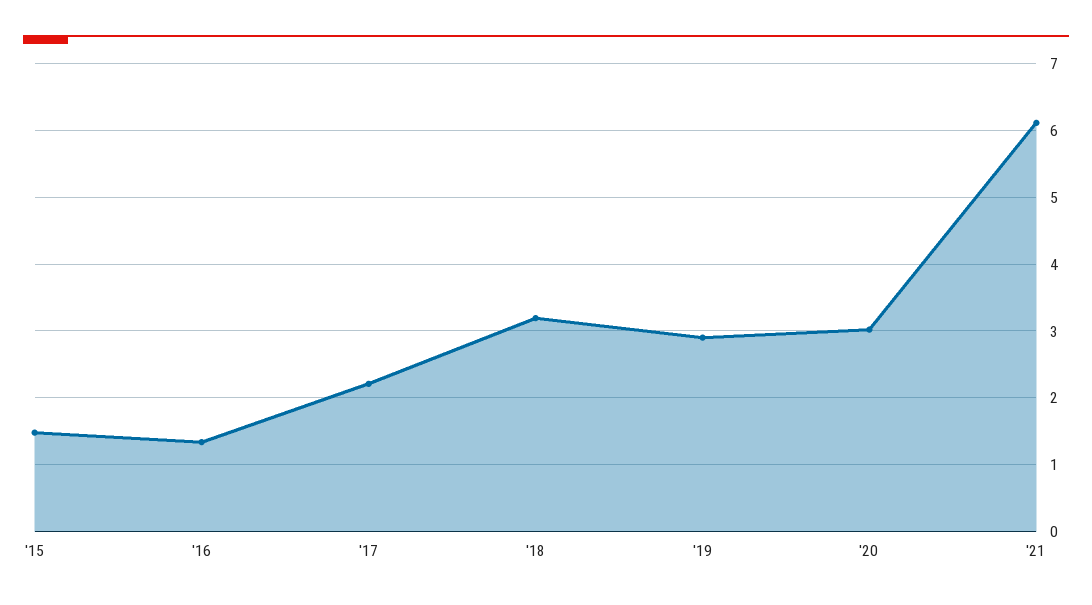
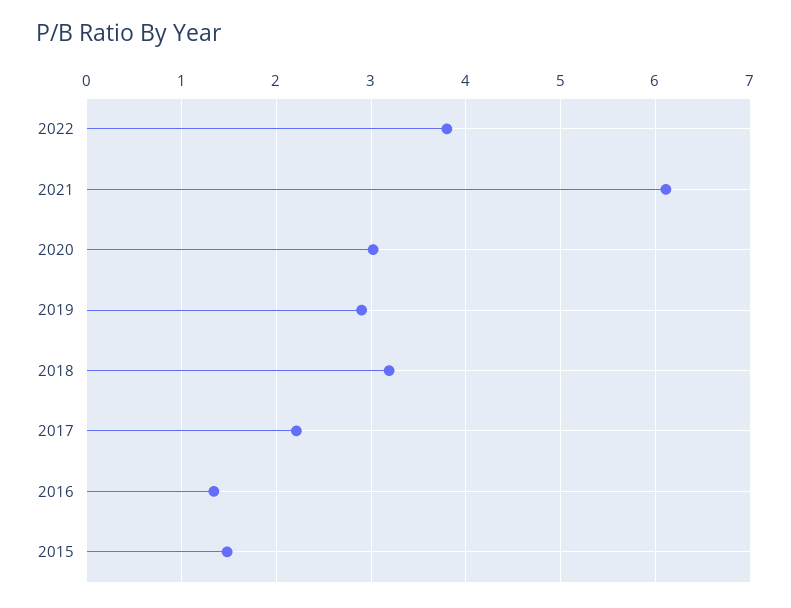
2022: none -> 3.8

